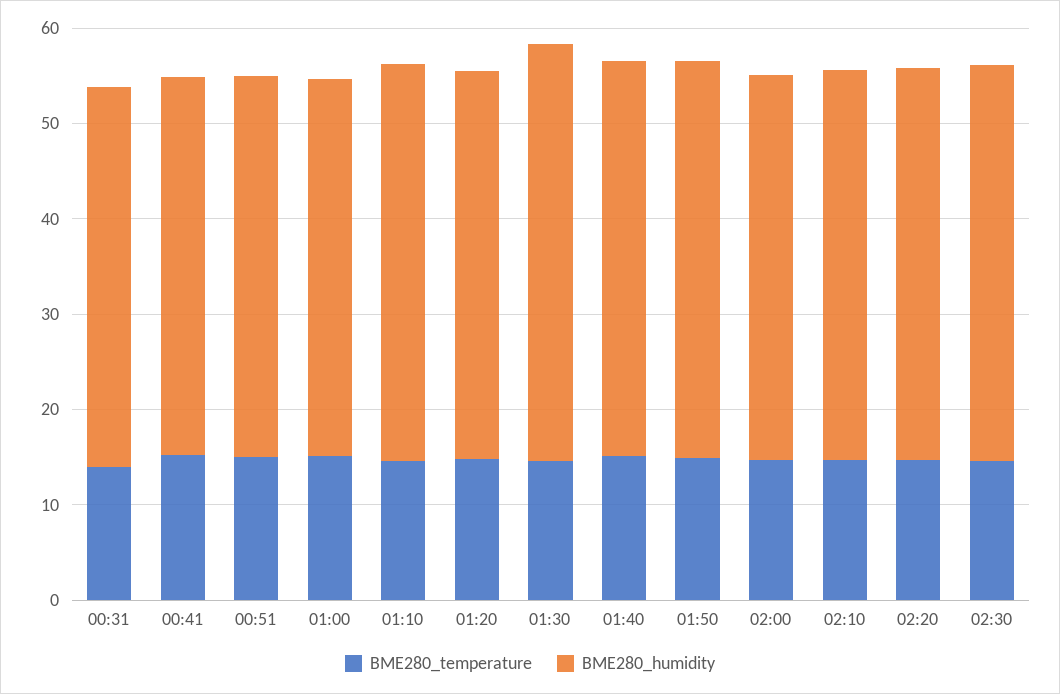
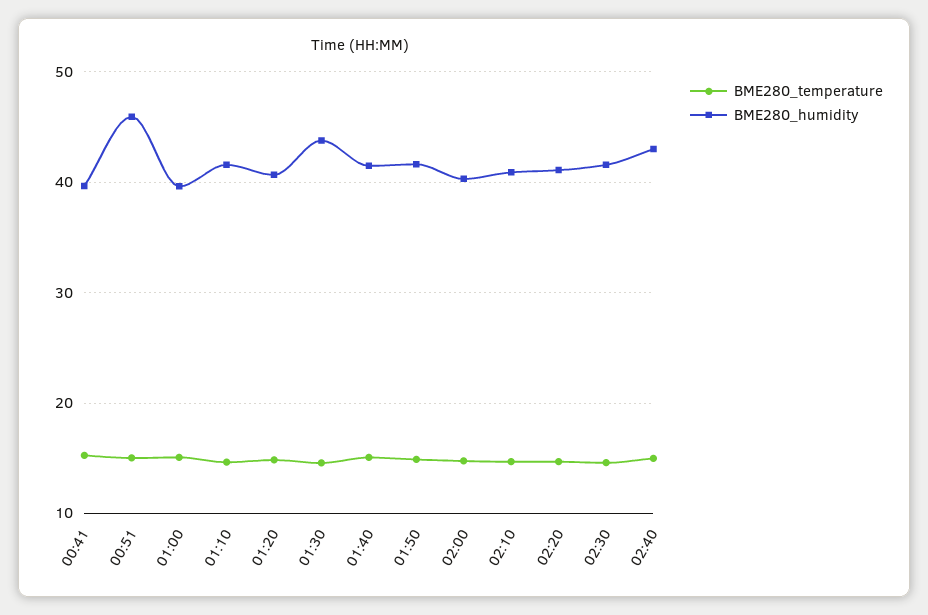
BME280_temperature, 00:31: 14 -> none
BME280_humidity, 00:31: 40 -> none
BME280_humidity, 00:51: 40 -> 46
BME280_temperature, 02:40: none -> 15
BME280_humidity, 02:40: none -> 43

